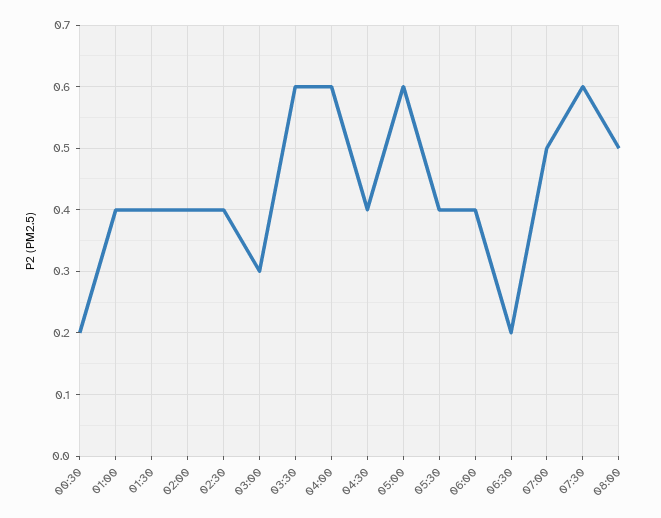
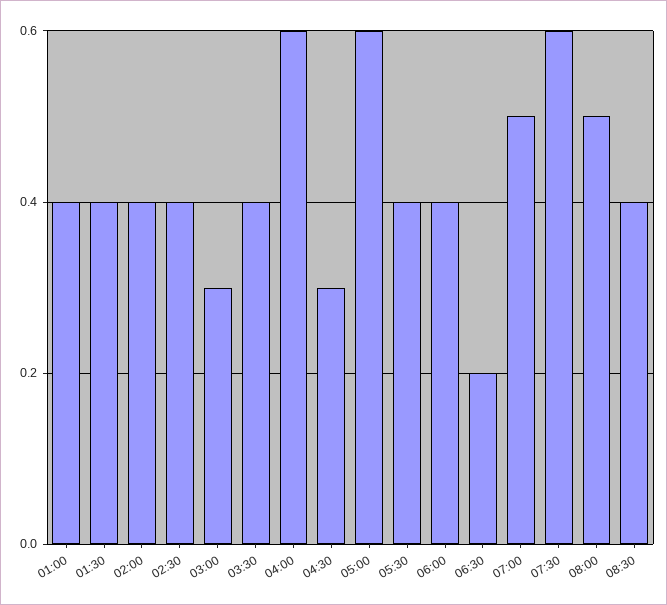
00:30: 0.2 -> none
03:30: 0.6 -> 0.4
04:30: 0.4 -> 0.3
08:30: none -> 0.4

